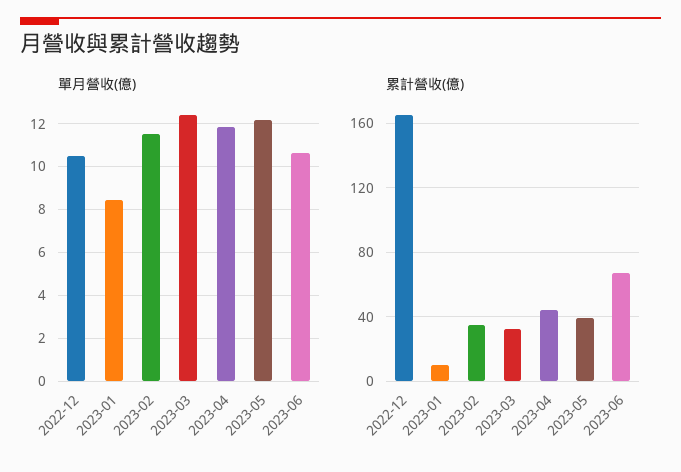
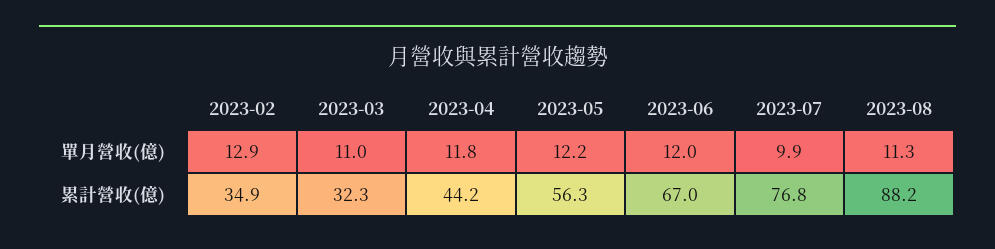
單月營收(億), 2022-12: 10.5 -> none
單月營收(億), 2023-01: 8.5 -> none
單月營收(億), 2023-02: 11.5 -> 12.9
單月營收(億), 2023-03: 12.5 -> 11
單月營收(億), 2023-06: 10.5 -> 12
累計營收(億), 2022-12: 165 -> none
累計營收(億), 2023-01: 10 -> none
累計營收(億), 2023-05: 40 -> 56.3
單月營收(億), 2023-07: none -> 9.9
單月營收(億), 2023-08: none -> 11.3
累計營收(億), 2023-07: none -> 76.8
累計營收(億), 2023-08: none -> 88.2

